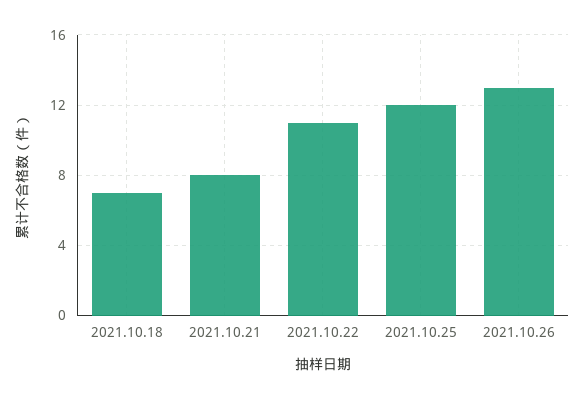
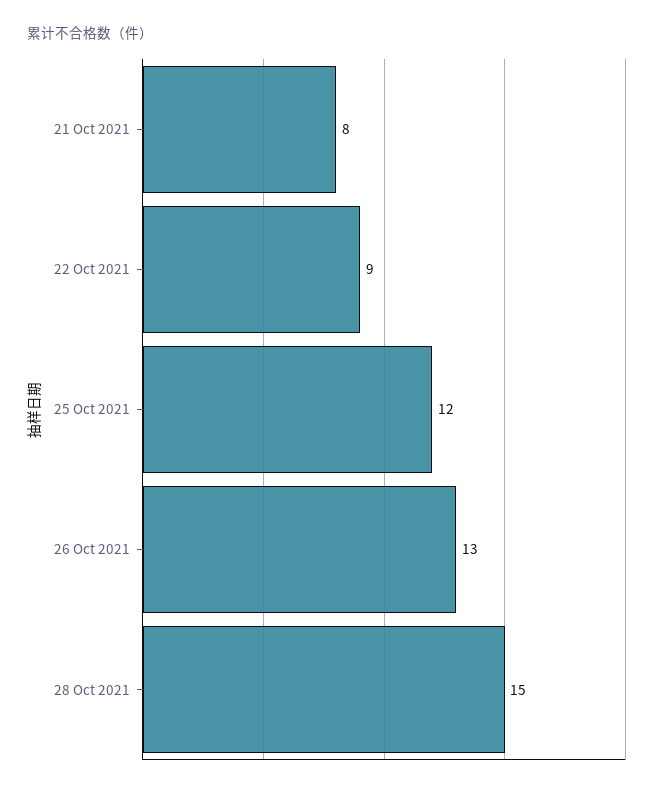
2021.10.18: 7 -> none
2021.10.22: 11 -> 9
28 Oct 2021: none -> 15

